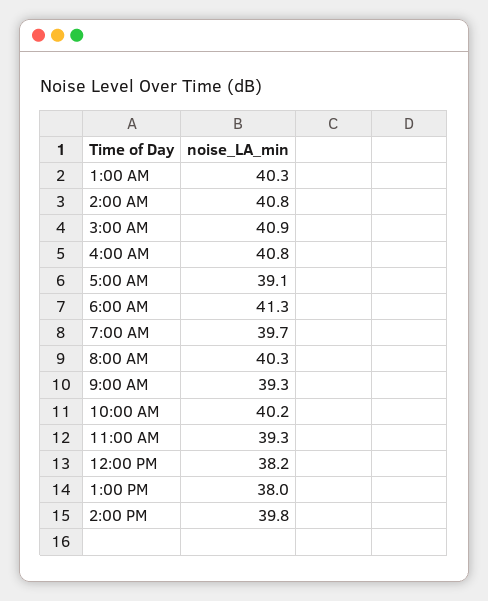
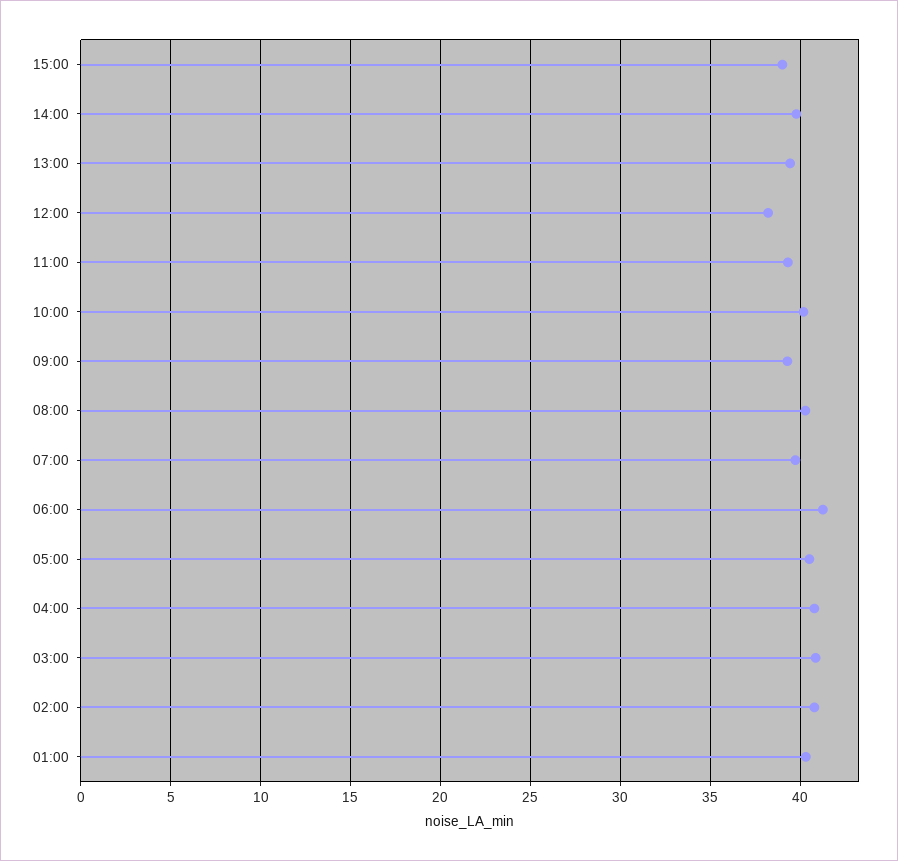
5:00 AM: 39.1 -> 40.5
1:00 PM: 38 -> 39.5
15:00: none -> 39

